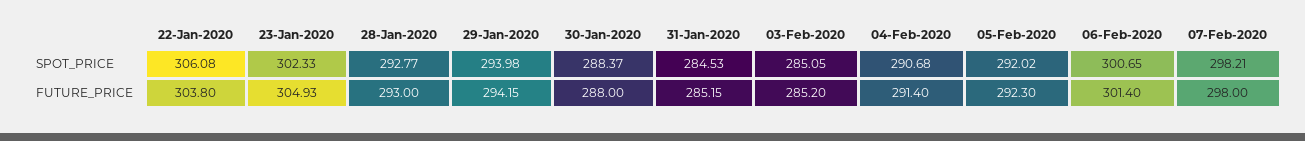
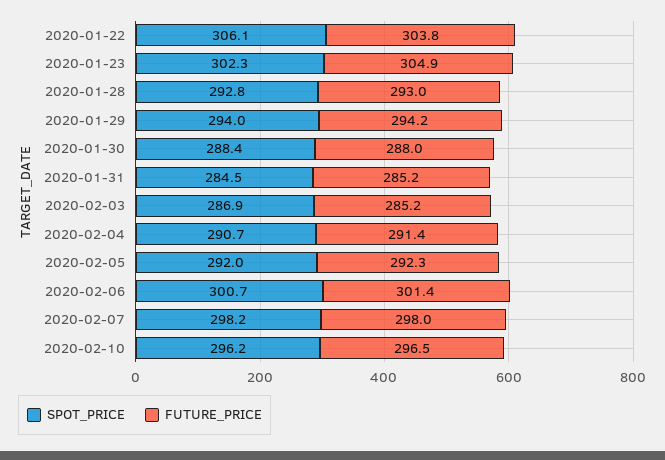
SPOT_PRICE, 03-Feb-2020: 285.05 -> 286.9
SPOT_PRICE, 2020-02-10: none -> 296.2
FUTURE_PRICE, 2020-02-10: none -> 296.5

